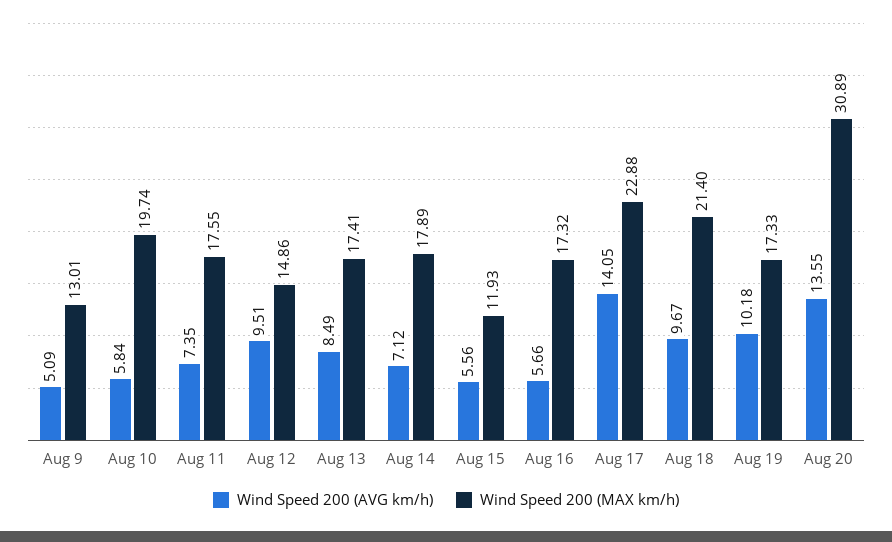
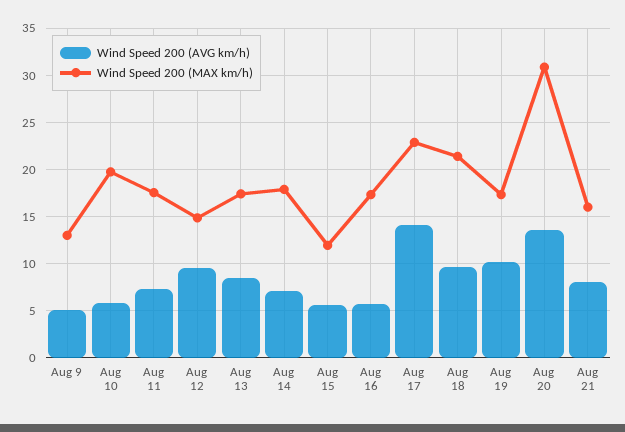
Wind Speed 200 (AVG km/h), Aug 21: none -> 8
Wind Speed 200 (MAX km/h), Aug 21: none -> 16

